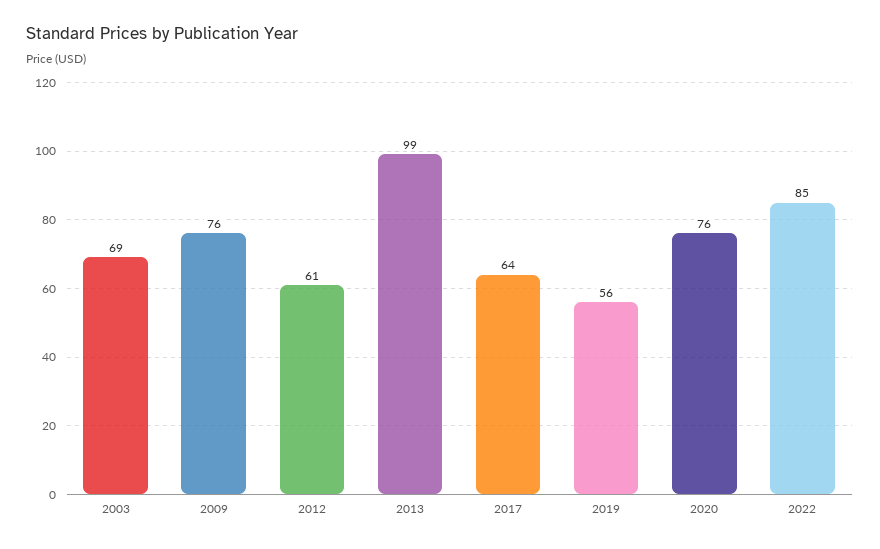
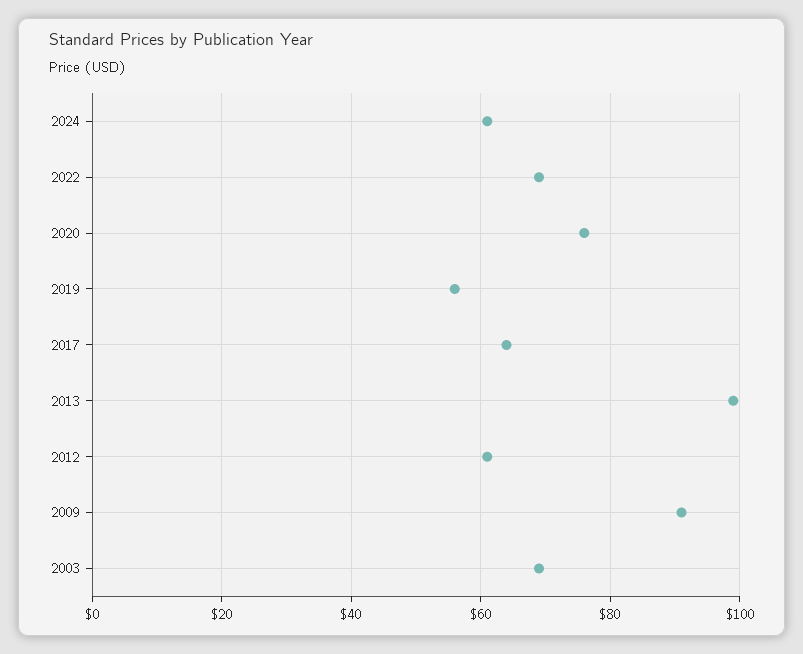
2009: 76 -> 90
2022: 85 -> 70
2024: none -> 60

